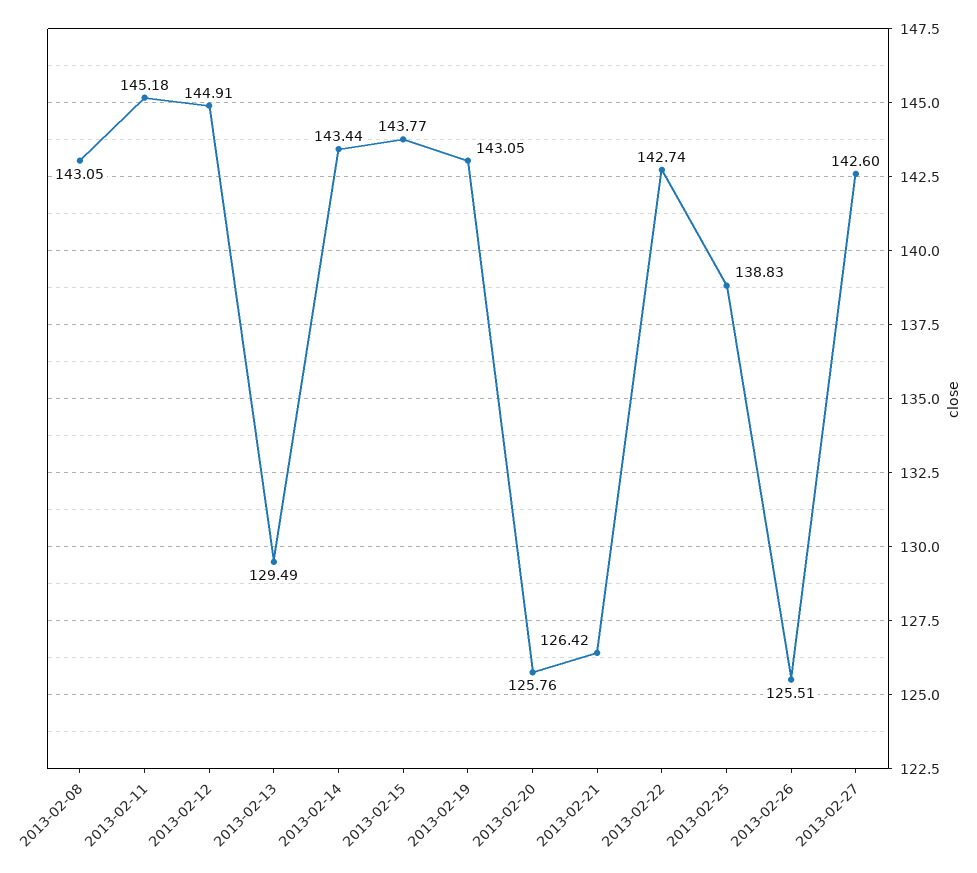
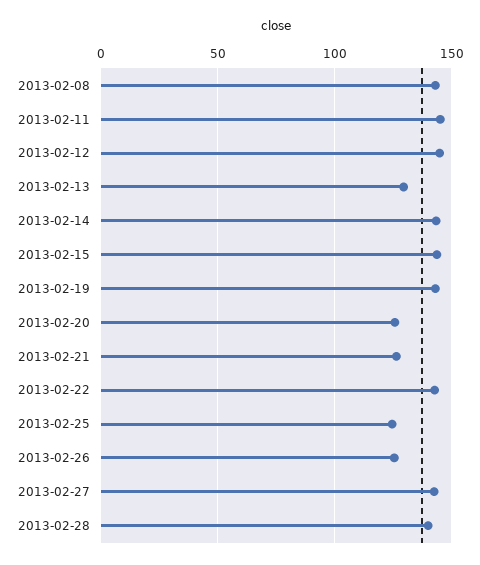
2013-02-25: 138.83 -> 125
2013-02-28: none -> 140

